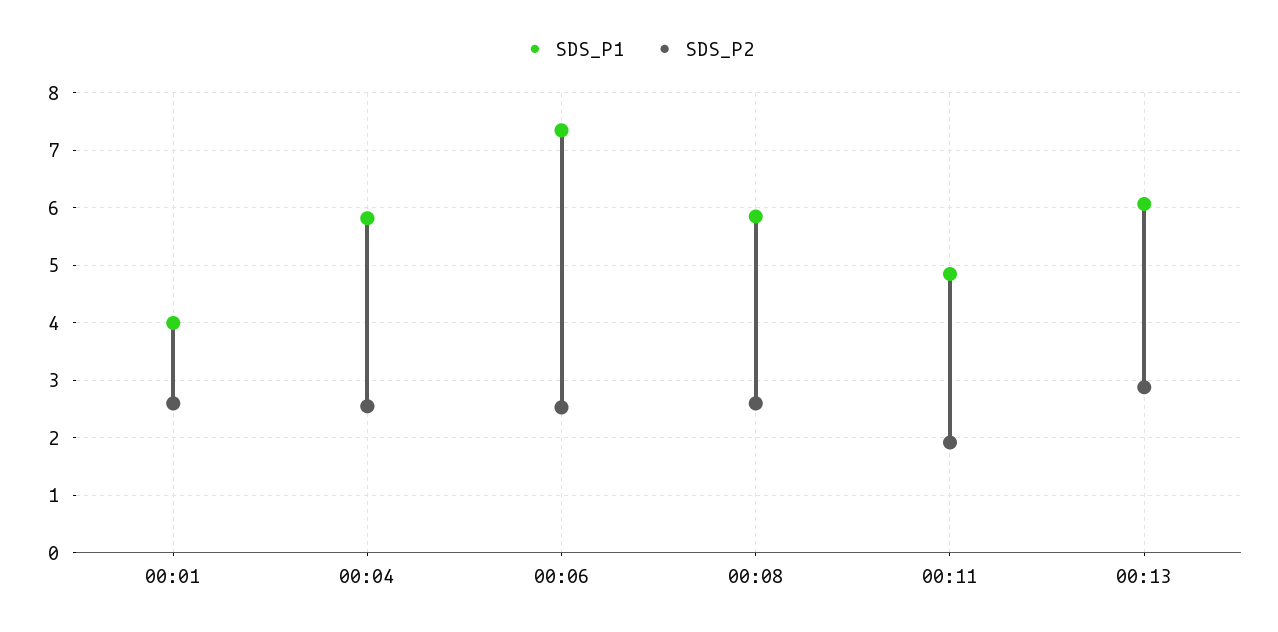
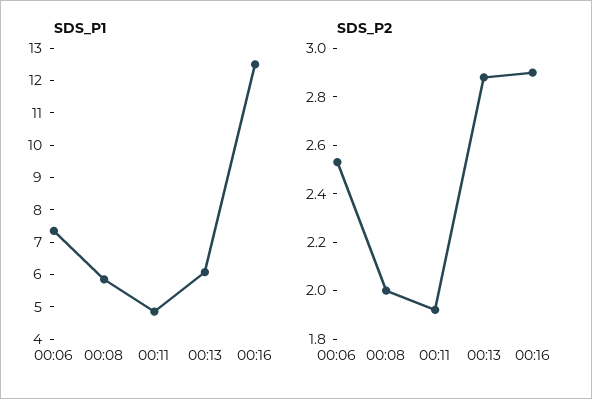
SDS_P1, 00:01: 4 -> none
SDS_P2, 00:01: 2.6 -> none
SDS_P1, 00:04: 5.8 -> none
SDS_P2, 00:04: 2.6 -> none
SDS_P2, 00:08: 2.6 -> 2
SDS_P1, 00:16: none -> 12.5
SDS_P2, 00:16: none -> 2.9

